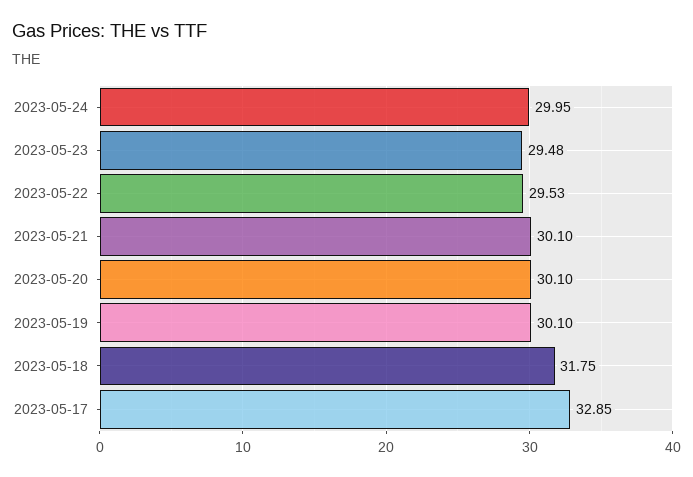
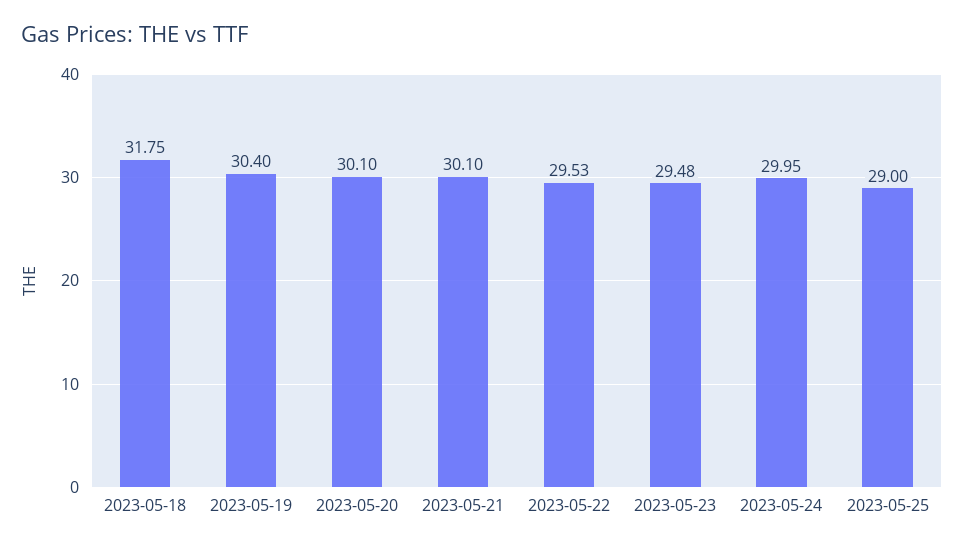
2023-05-19: 30.1 -> 30.4
2023-05-17: 32.85 -> none
2023-05-25: none -> 29

